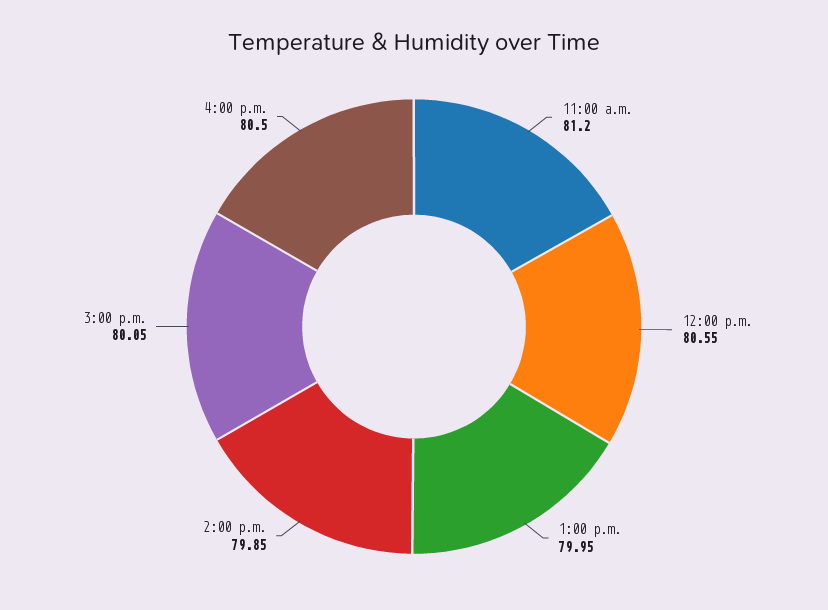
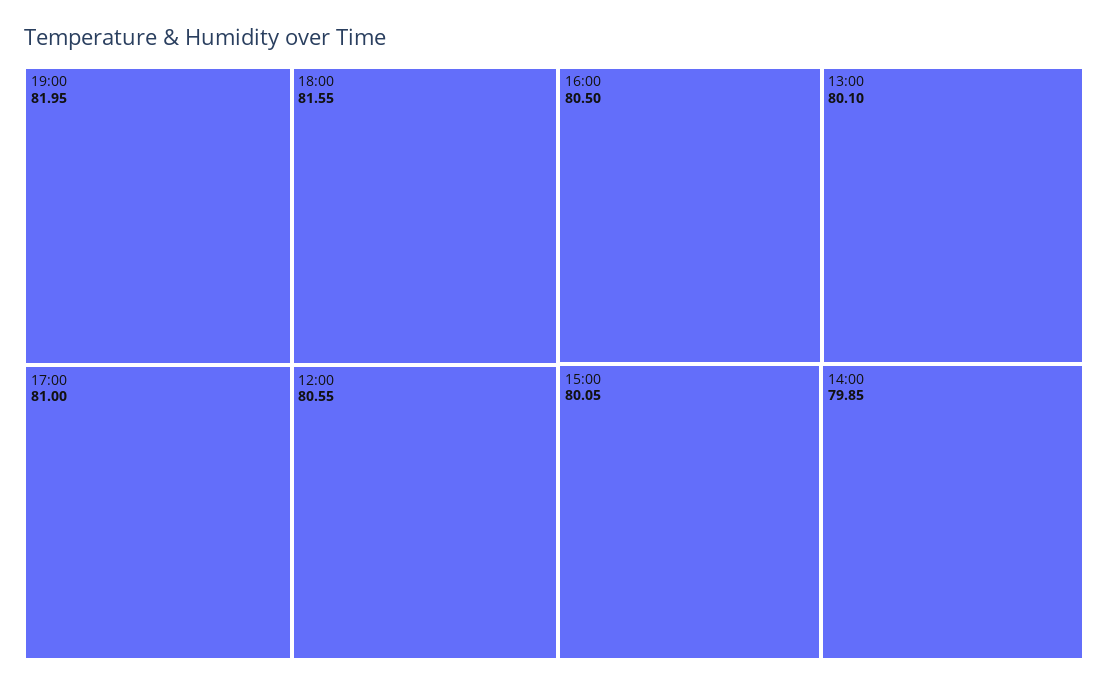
11:00 a.m.: 81.2 -> none
1:00 p.m.: 79.95 -> 80.1
19:00: none -> 81.95
18:00: none -> 81.55
17:00: none -> 81

